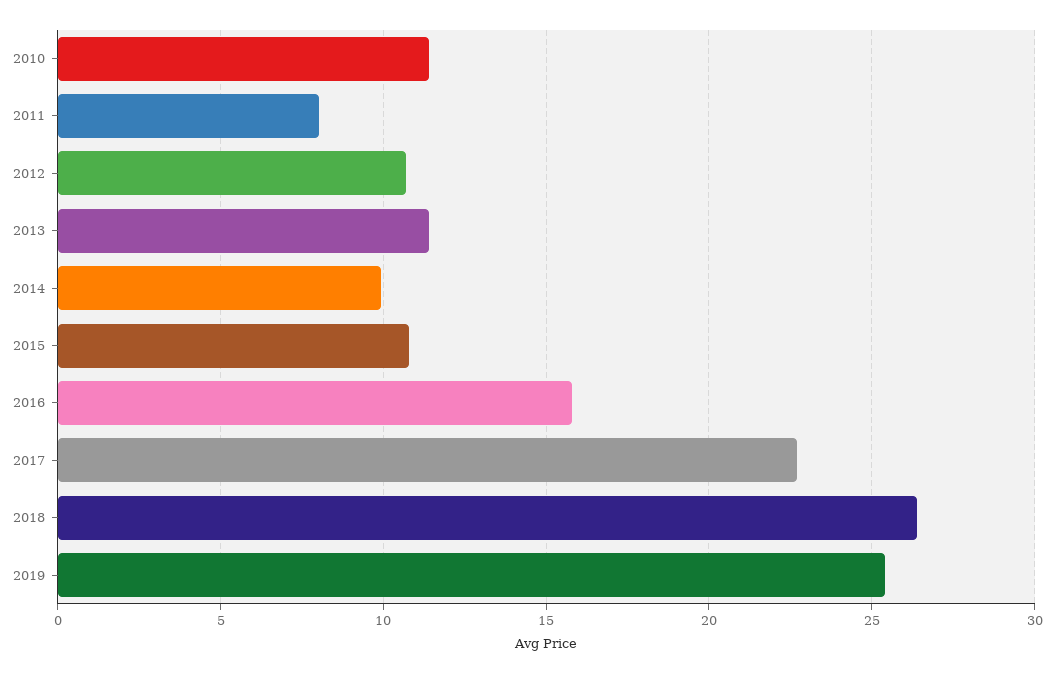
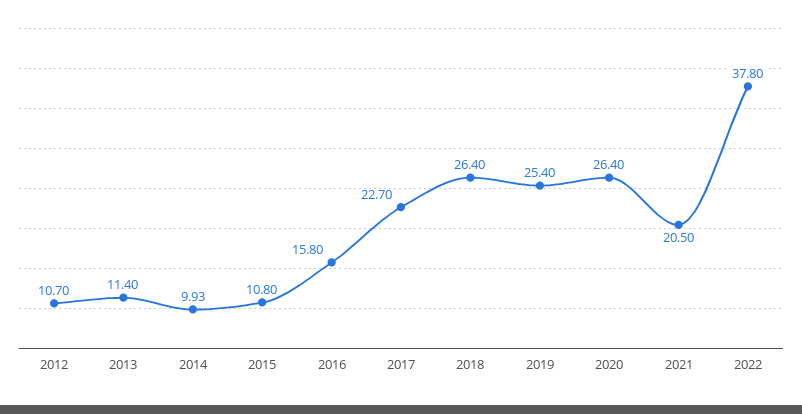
2010: 11.5 -> none
2011: 8 -> none
2020: none -> 26.4
2021: none -> 20.5
2022: none -> 37.8

